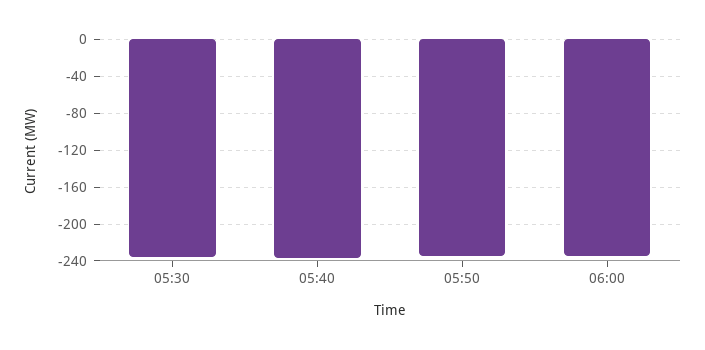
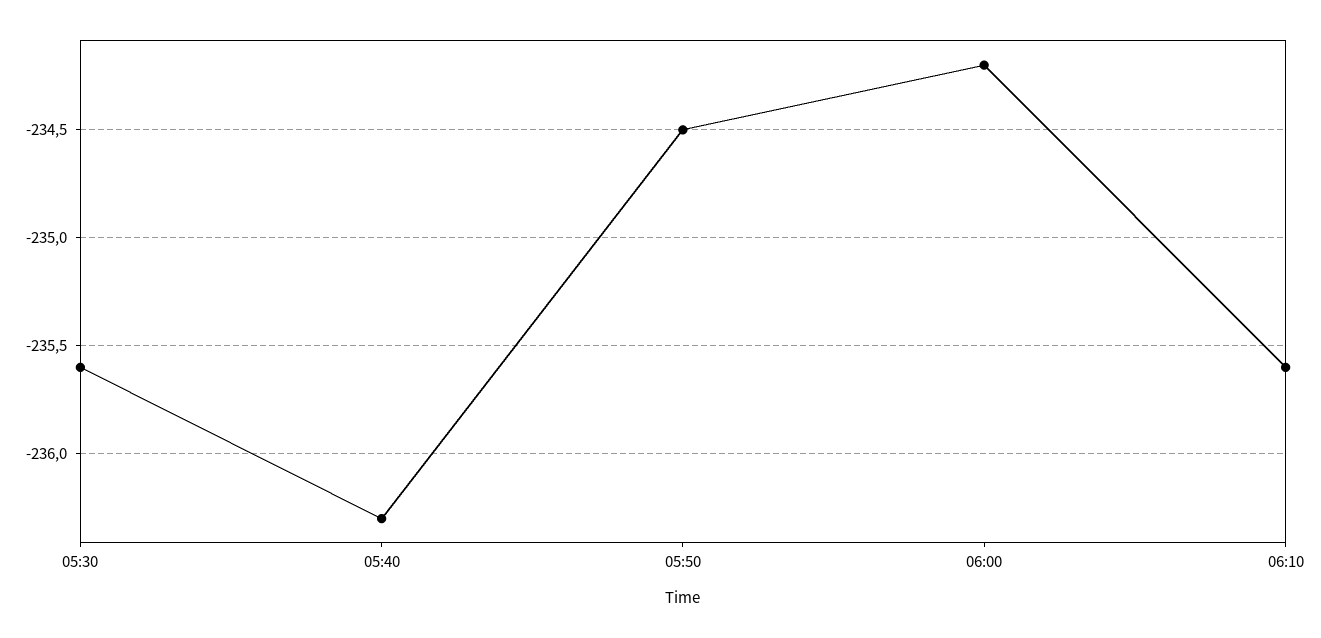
06:10: none -> -235.6

